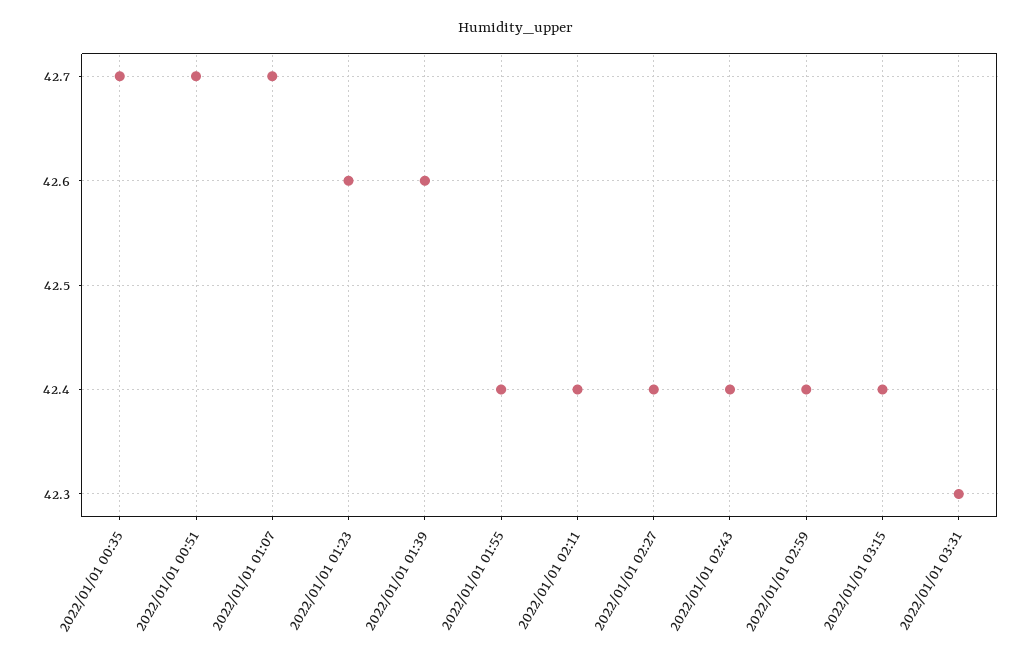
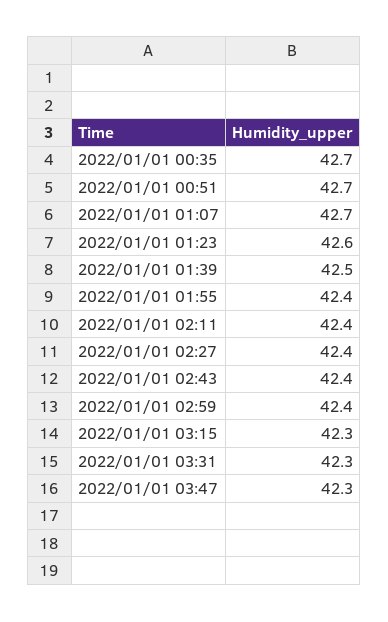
2022/01/01 01:39: 42.6 -> 42.5
2022/01/01 03:15: 42.4 -> 42.3
2022/01/01 03:47: none -> 42.3

